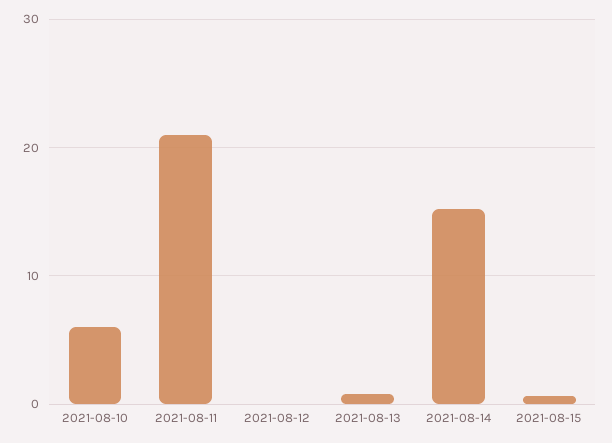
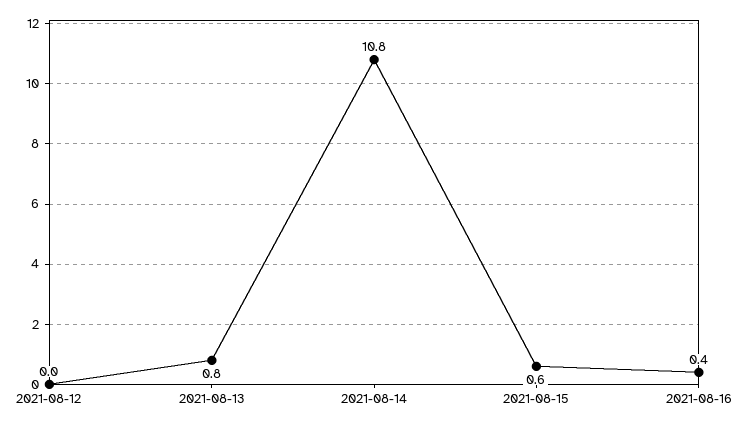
2021-08-10: 6 -> none
2021-08-11: 21 -> none
2021-08-14: 15 -> 10.8
2021-08-16: none -> 0.4

